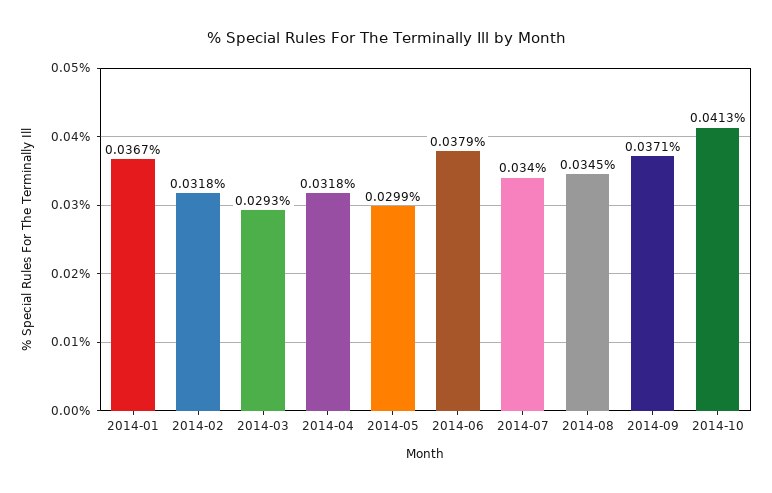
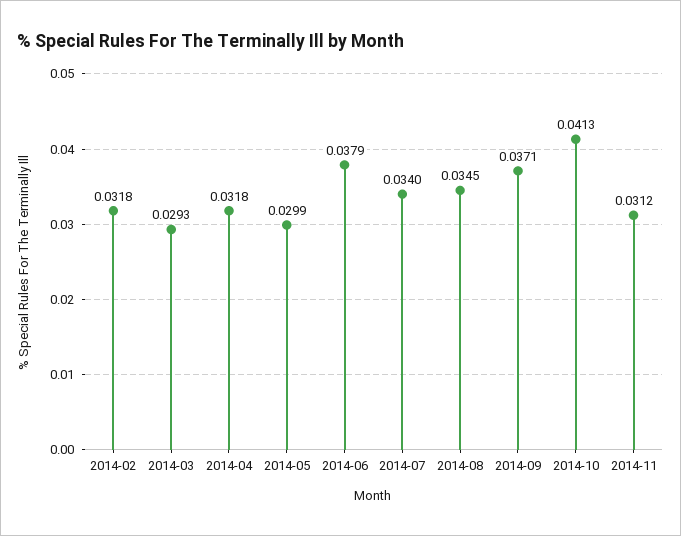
2014-01: 0.0367 -> none
2014-11: none -> 0.0312

